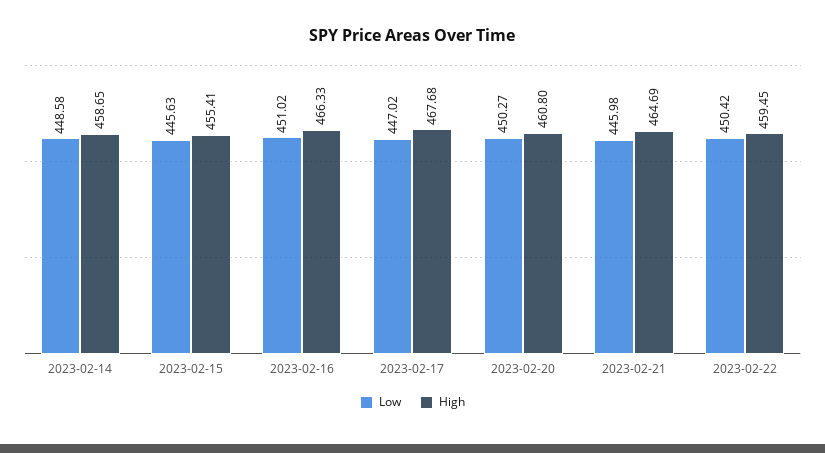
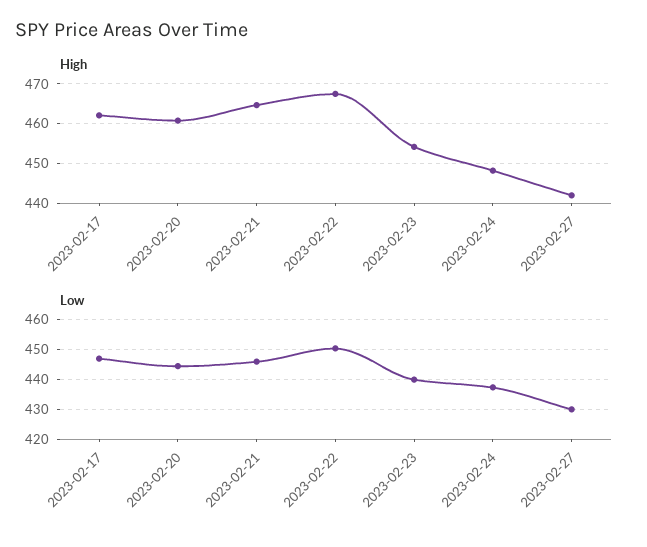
Low, 2023-02-14: 448.58 -> none
High, 2023-02-14: 458.65 -> none
Low, 2023-02-15: 445.63 -> none
High, 2023-02-15: 455.41 -> none
Low, 2023-02-16: 451.02 -> none
High, 2023-02-16: 466.33 -> none
High, 2023-02-17: 467.68 -> 462
Low, 2023-02-20: 450.27 -> 445
High, 2023-02-22: 459.45 -> 468
High, 2023-02-23: none -> 454
High, 2023-02-24: none -> 448
High, 2023-02-27: none -> 442
Low, 2023-02-23: none -> 440
Low, 2023-02-24: none -> 437.5
Low, 2023-02-27: none -> 430

